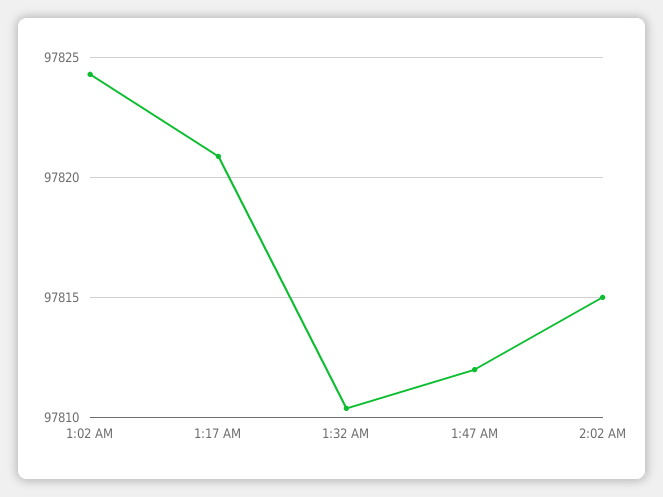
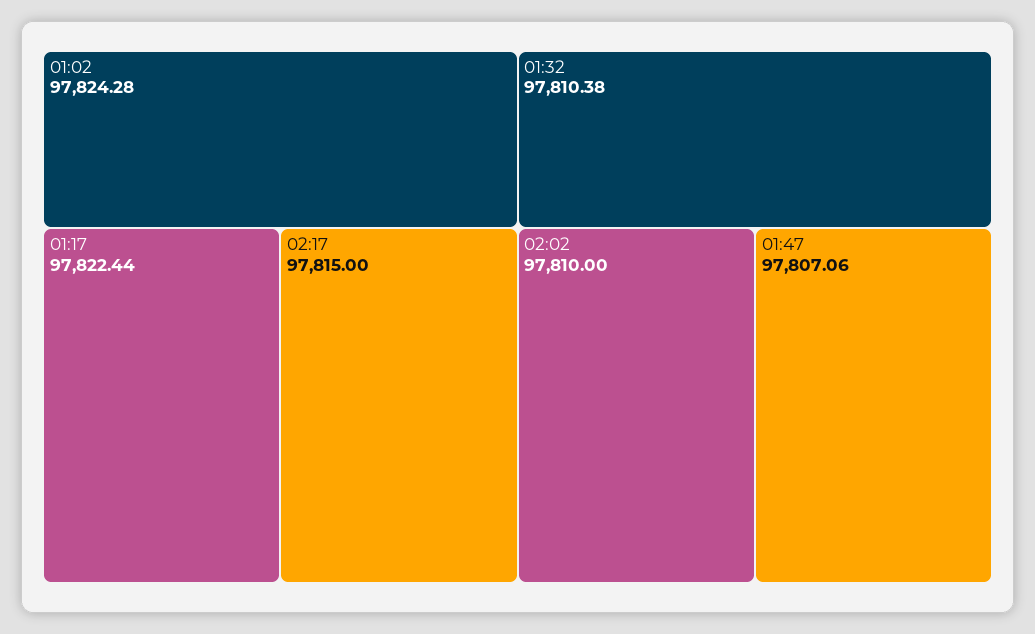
1:17 AM: 97821 -> 97822.44
1:47 AM: 97812 -> 97807.06
2:02 AM: 97815 -> 97810
02:17: none -> 97815

